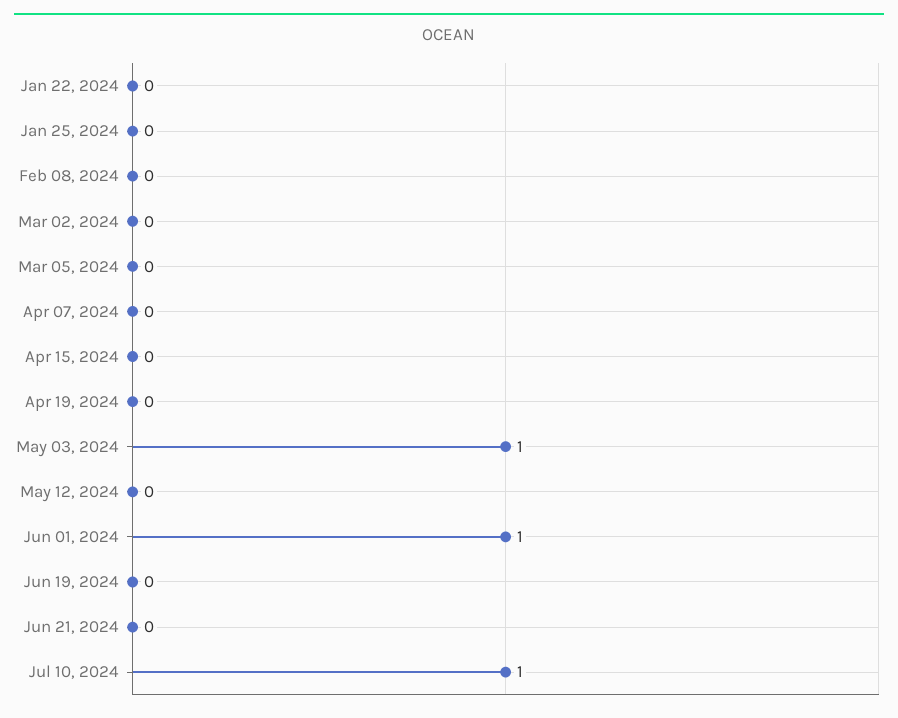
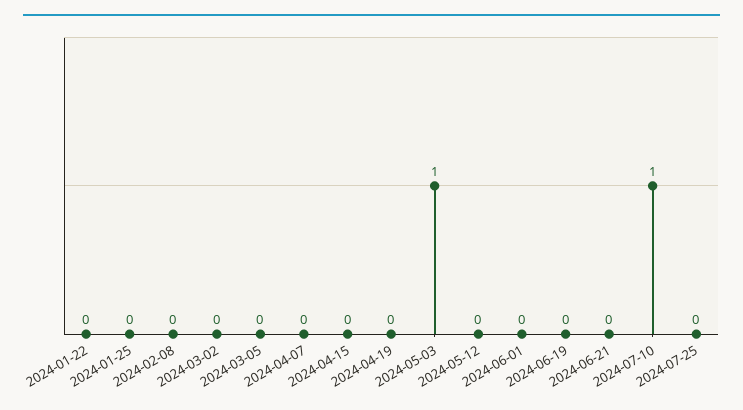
Jun 01, 2024: 1 -> 0
2024-07-25: none -> 0

